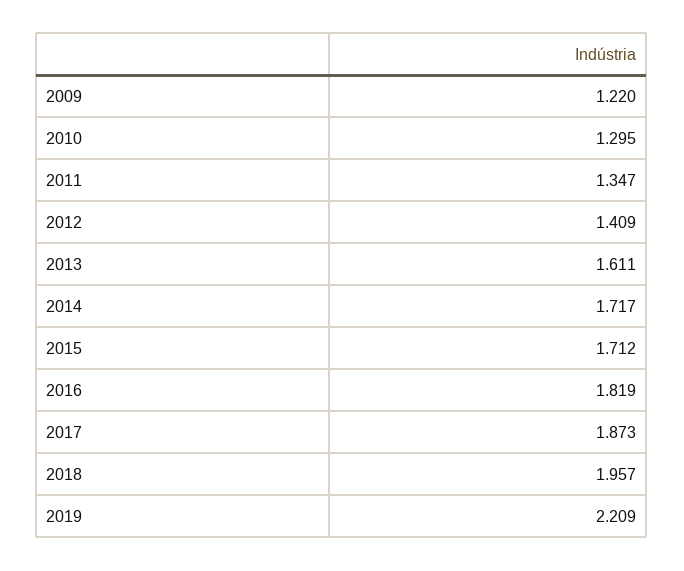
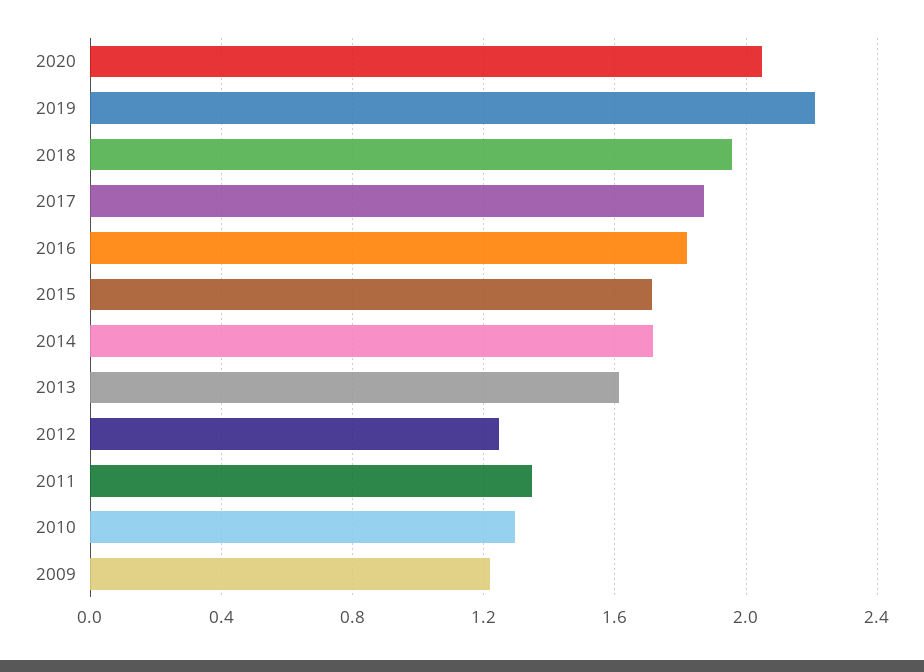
2012: 1.409 -> 1.25
2020: none -> 2.05

